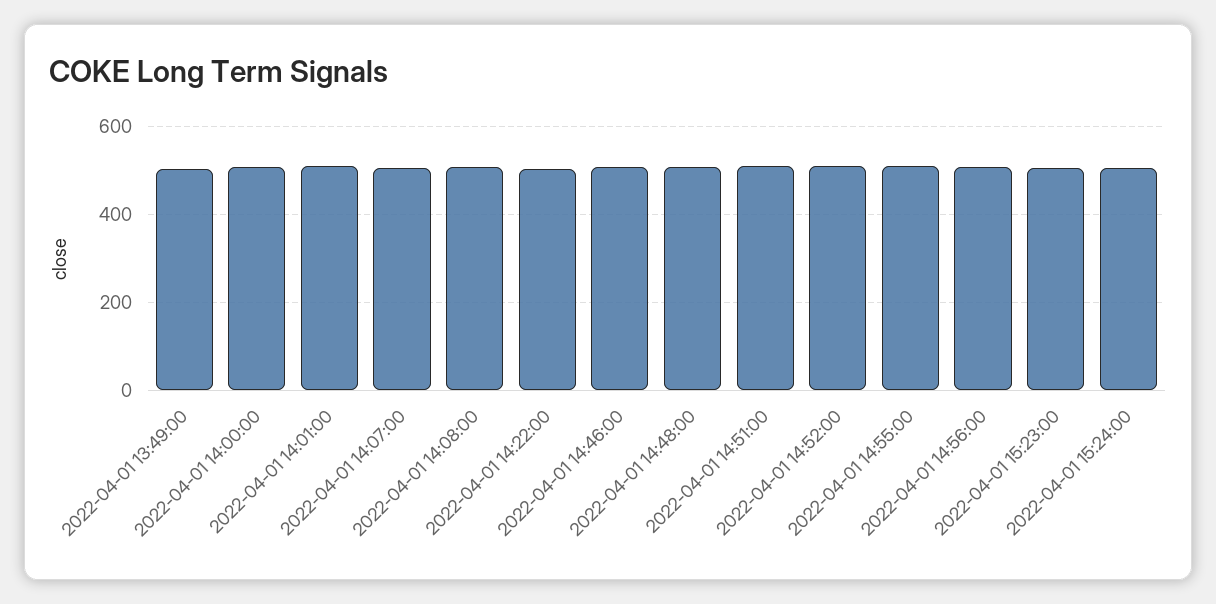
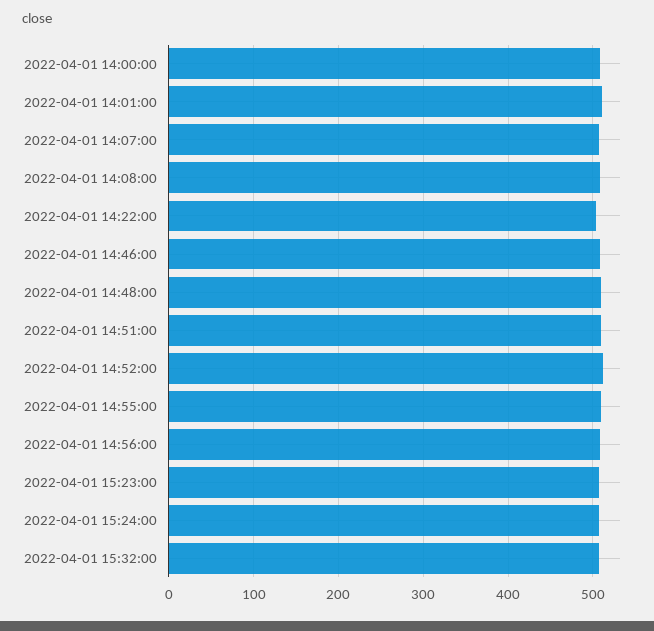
2022-04-01 13:49:00: 500 -> none
2022-04-01 15:32:00: none -> 510

